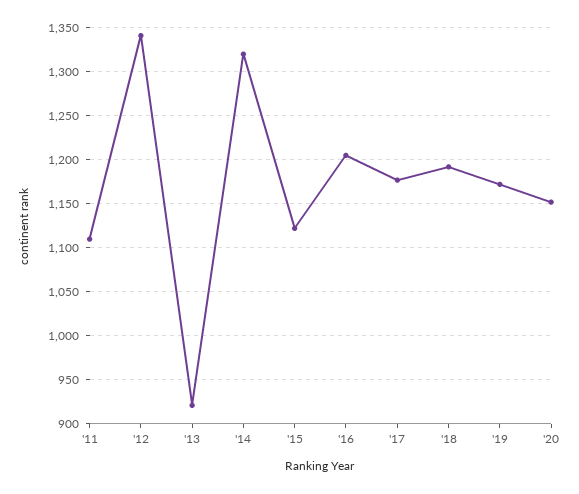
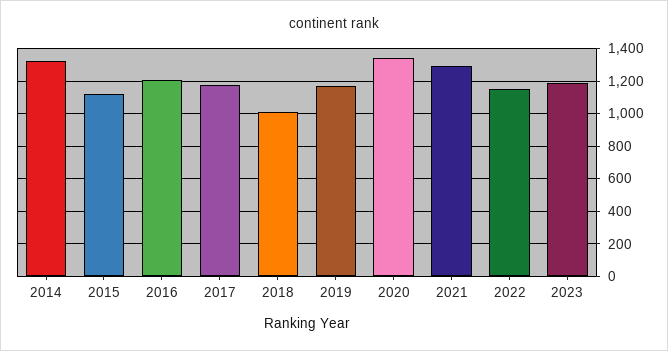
'11: 1110 -> none
'12: 1340 -> none
'13: 920 -> none
'18: 1190 -> 1000
'20: 1150 -> 1350
2021: none -> 1300
2022: none -> 1150
2023: none -> 1200

